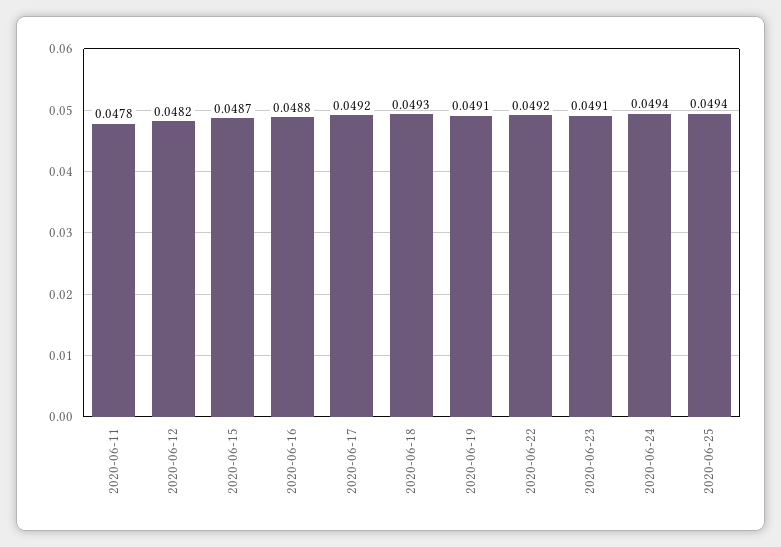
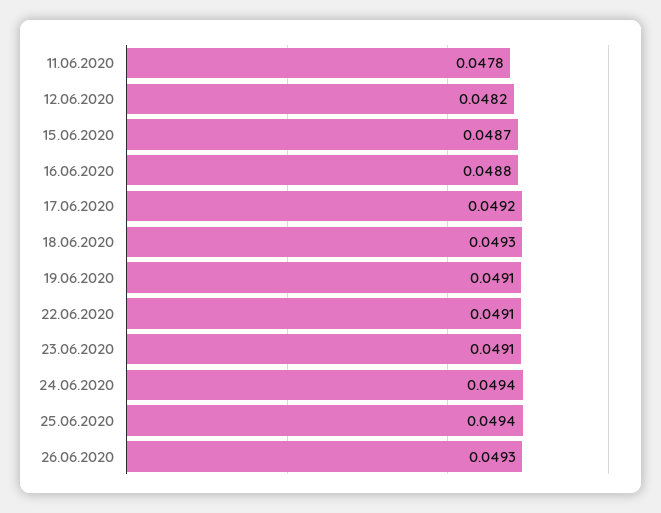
2020-06-22: 0.0492 -> 0.0491
26.06.2020: none -> 0.0493

